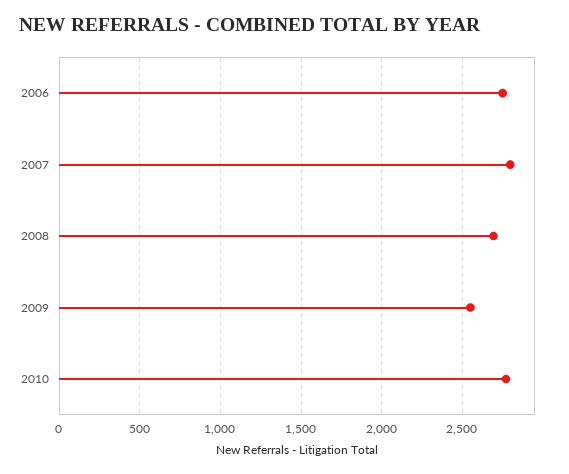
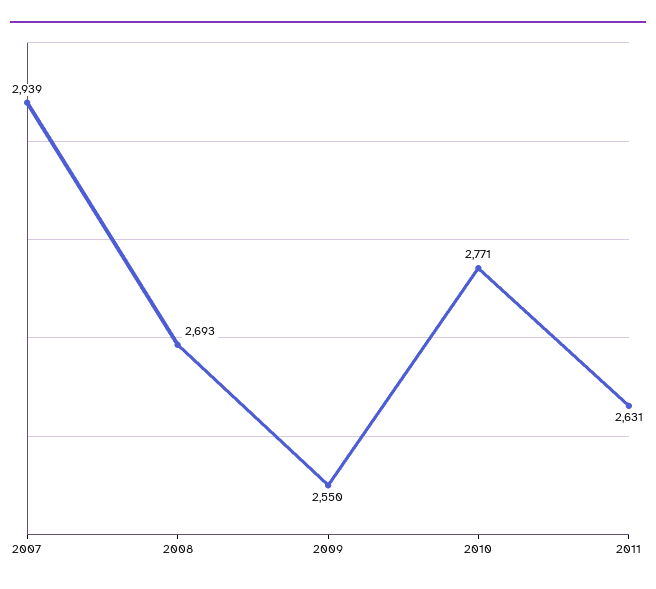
2006: 2750 -> none
2007: 2800 -> 2939
2011: none -> 2631

